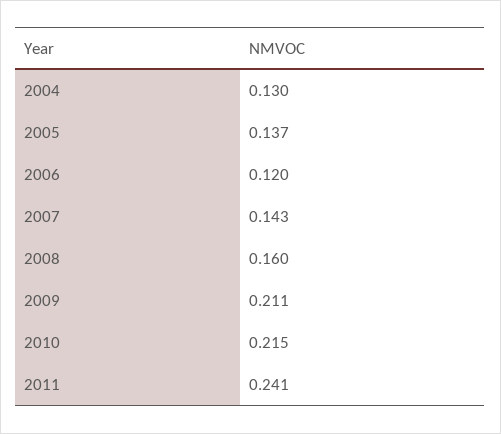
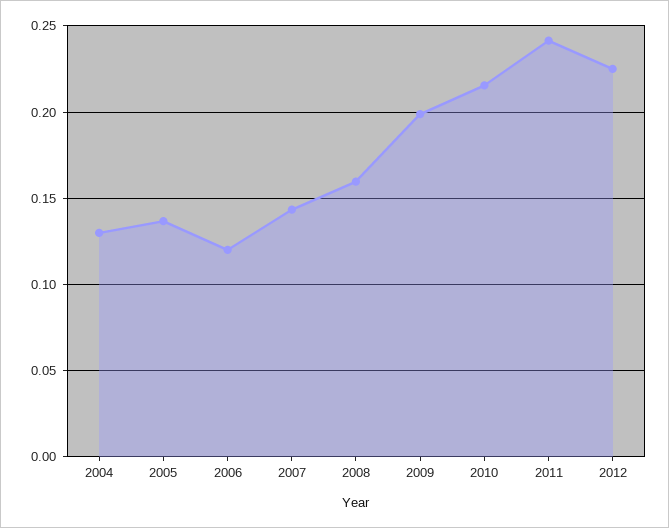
2009: 0.211 -> 0.2
2012: none -> 0.225

